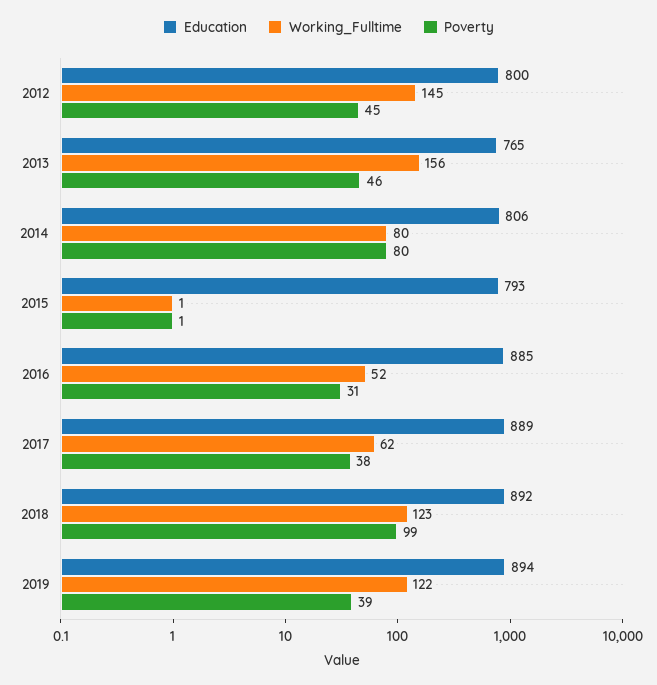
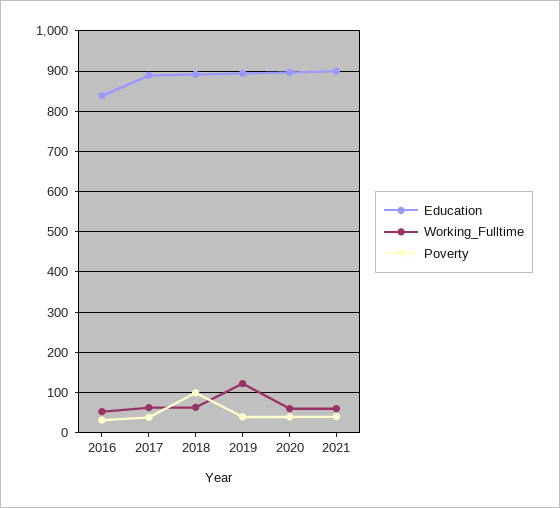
Education, 2012: 800 -> none
Working_Fulltime, 2012: 145 -> none
Poverty, 2012: 45 -> none
Education, 2013: 765 -> none
Working_Fulltime, 2013: 156 -> none
Poverty, 2013: 46 -> none
Education, 2014: 806 -> none
Working_Fulltime, 2014: 80 -> none
Poverty, 2014: 80 -> none
Education, 2015: 793 -> none
Working_Fulltime, 2015: 1 -> none
Poverty, 2015: 1 -> none
Education, 2016: 885 -> 840
Working_Fulltime, 2018: 123 -> 60
Education, 2020: none -> 900
Working_Fulltime, 2020: none -> 60
Poverty, 2020: none -> 40
Education, 2021: none -> 900
Working_Fulltime, 2021: none -> 60
Poverty, 2021: none -> 40

